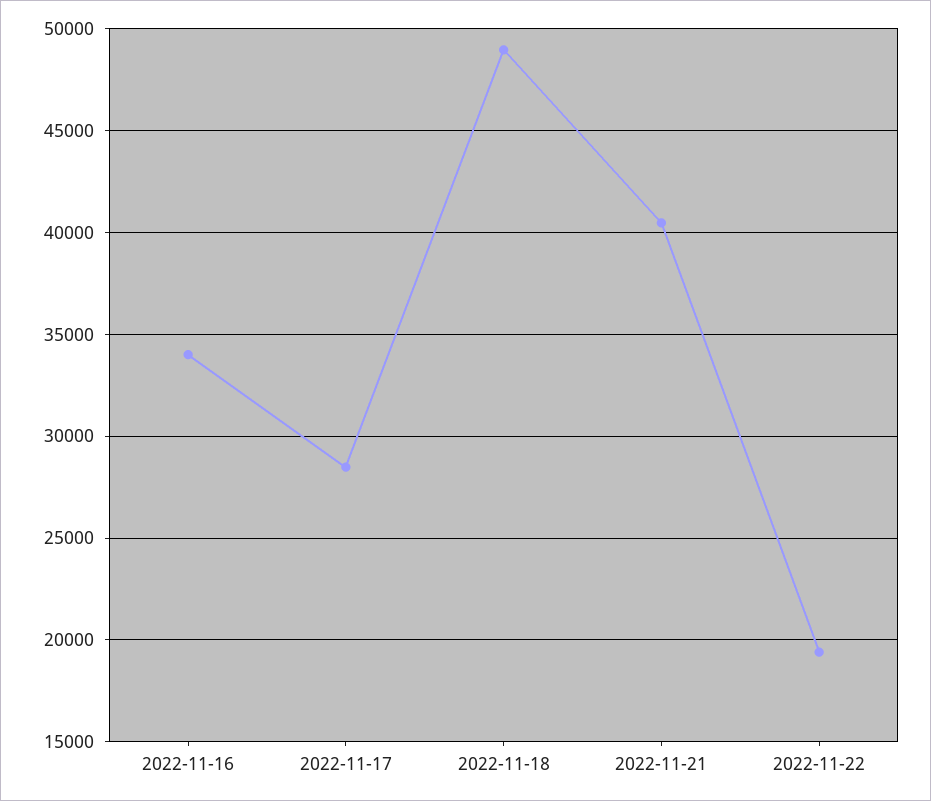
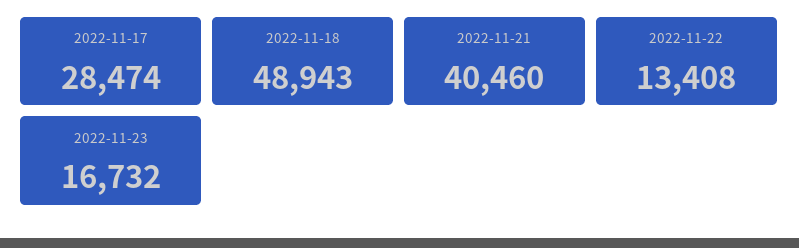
2022-11-16: 34000 -> none
2022-11-22: 19500 -> 13408
2022-11-23: none -> 16732

